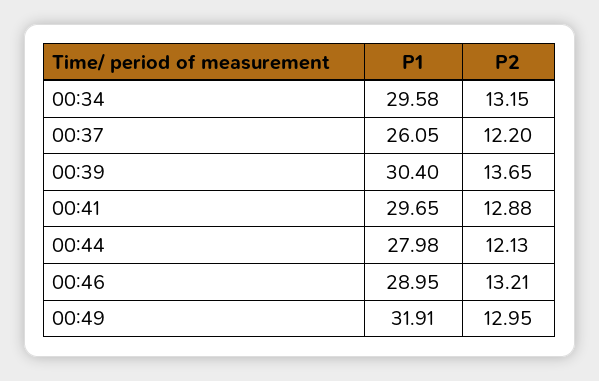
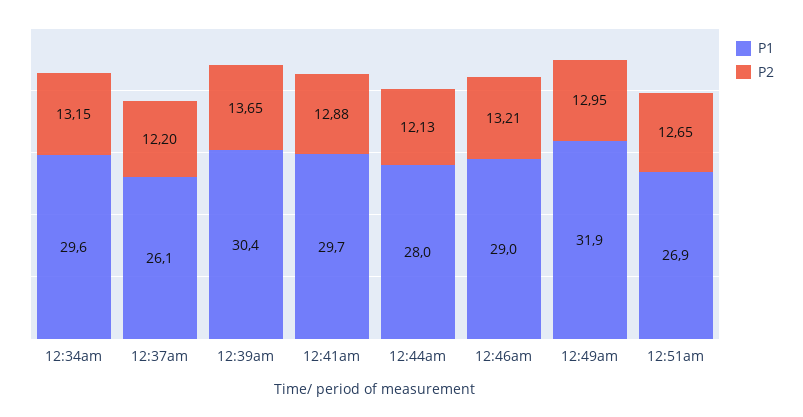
P1, 12:51am: none -> 26.9
P2, 12:51am: none -> 12.65

